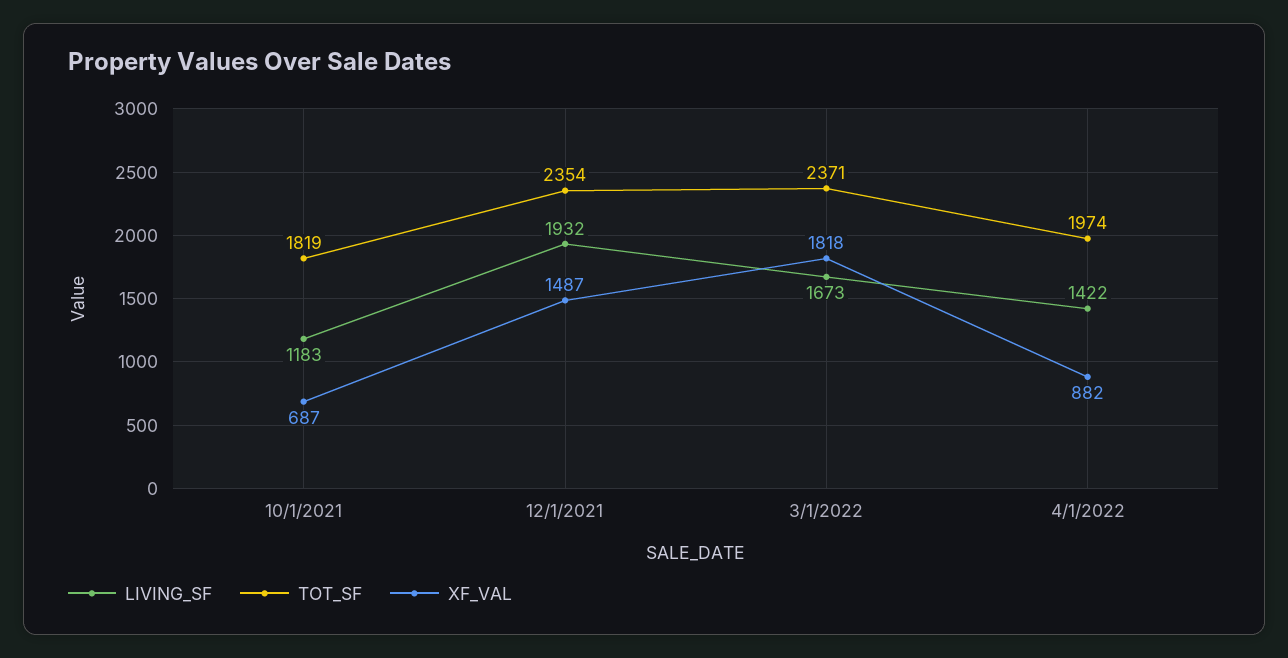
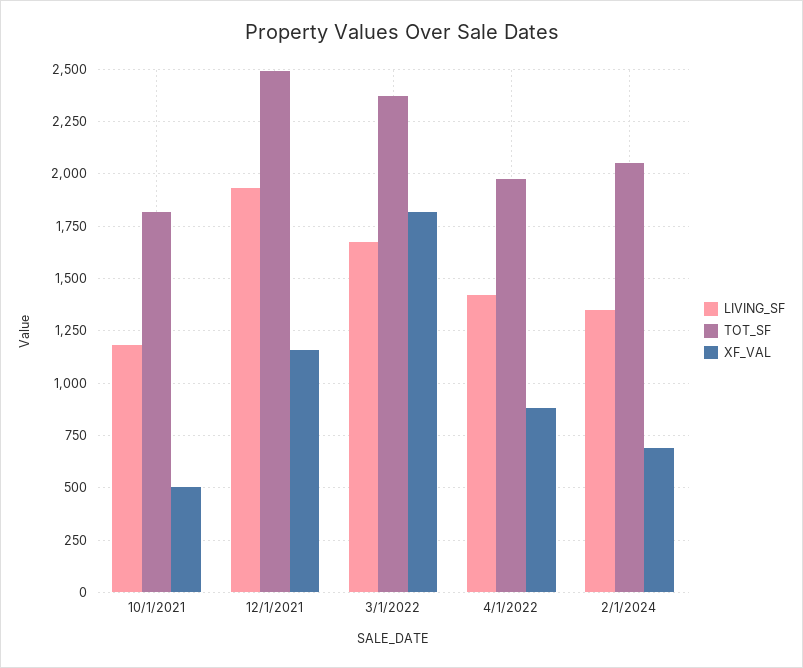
XF_VAL, 10/1/2021: 687 -> 500
TOT_SF, 12/1/2021: 2354 -> 2500
XF_VAL, 12/1/2021: 1487 -> 1150
LIVING_SF, 2/1/2024: none -> 1350
TOT_SF, 2/1/2024: none -> 2050
XF_VAL, 2/1/2024: none -> 700

